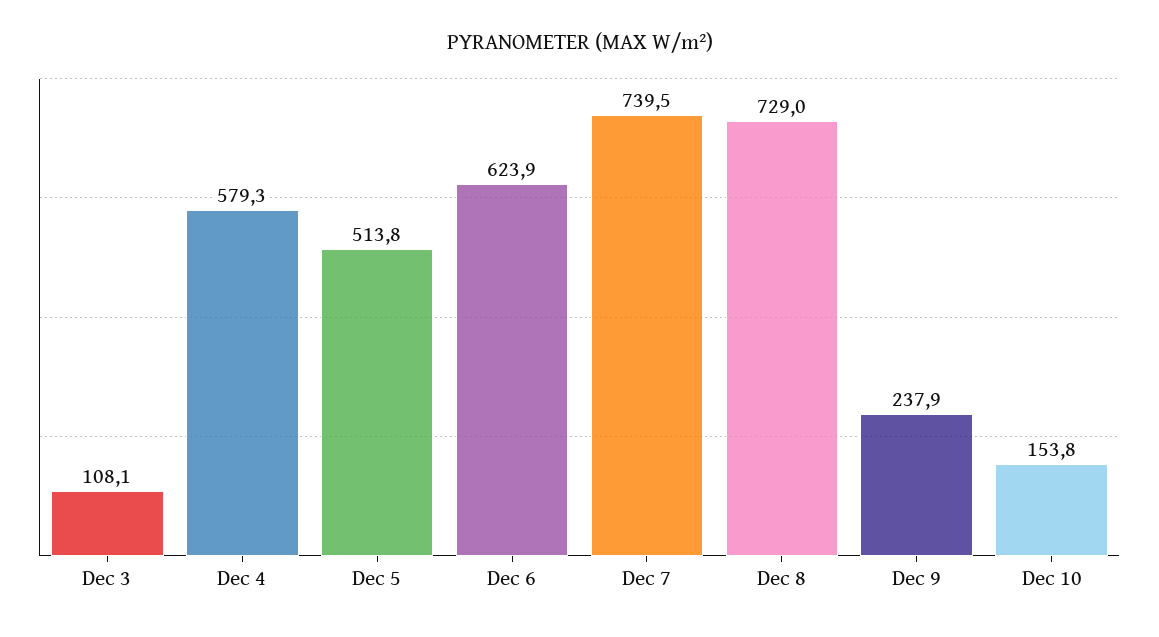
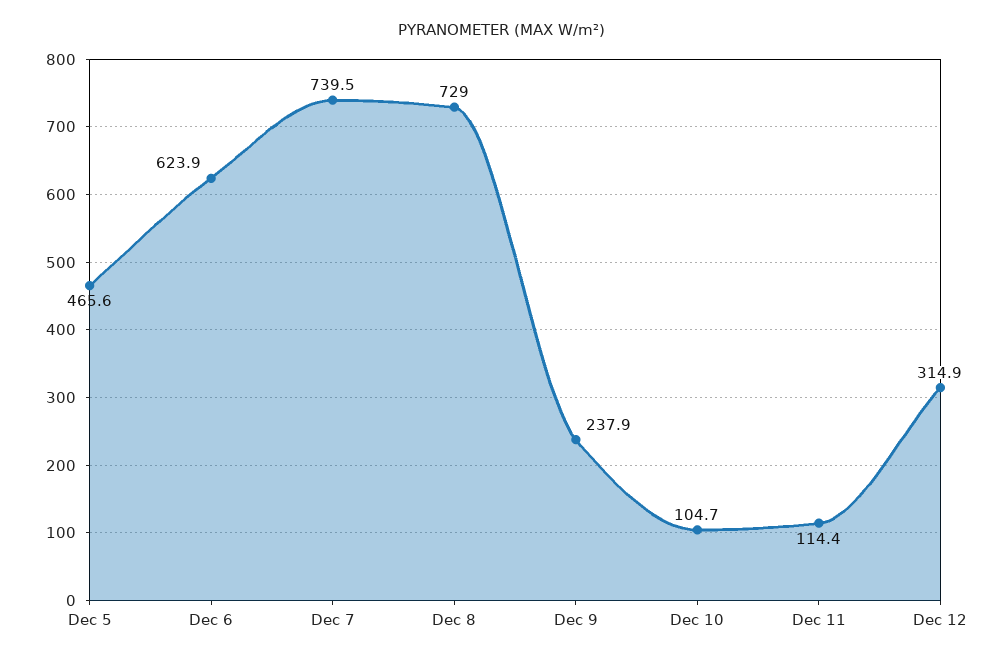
Dec 3: 108.1 -> none
Dec 4: 579.3 -> none
Dec 5: 513.8 -> 465.6
Dec 10: 153.8 -> 104.7
Dec 11: none -> 114.4
Dec 12: none -> 314.9

